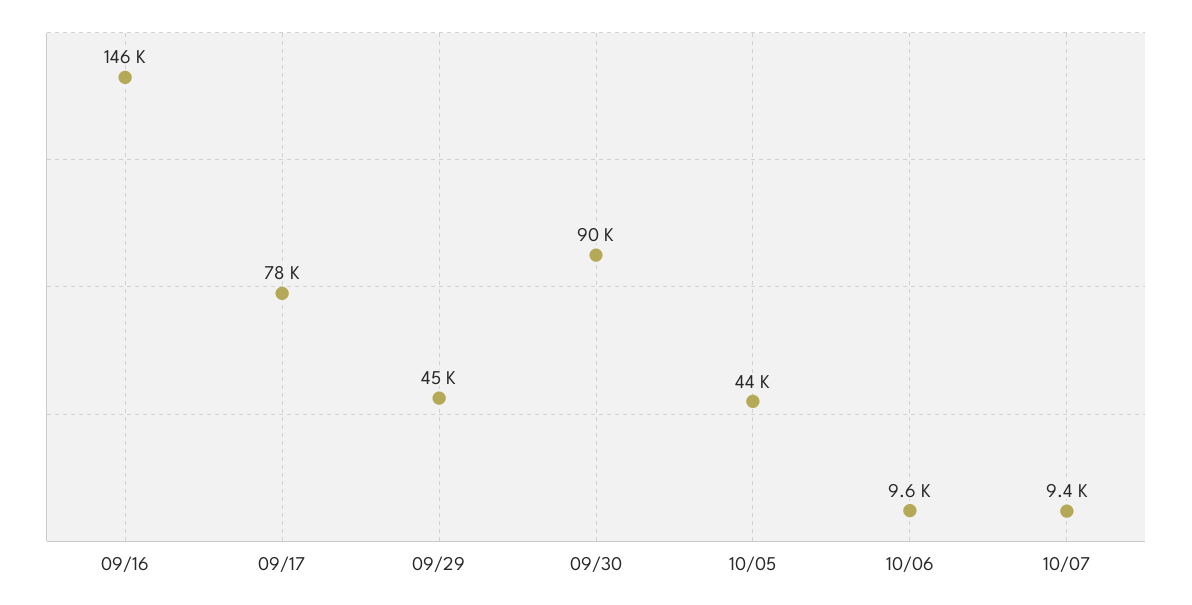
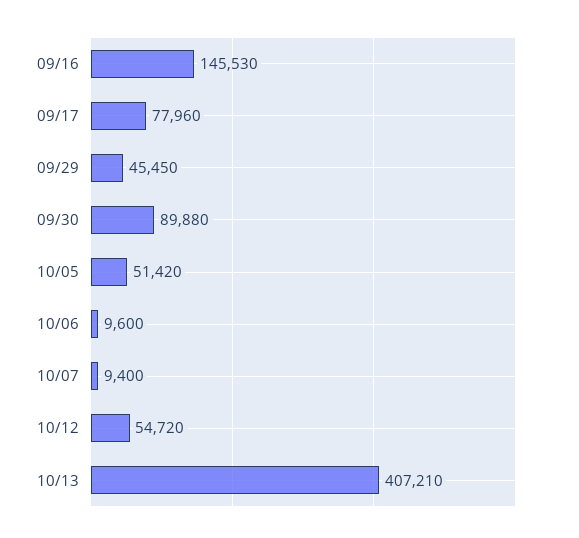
10/05: 44000 -> 51420
10/12: none -> 54720
10/13: none -> 407210

